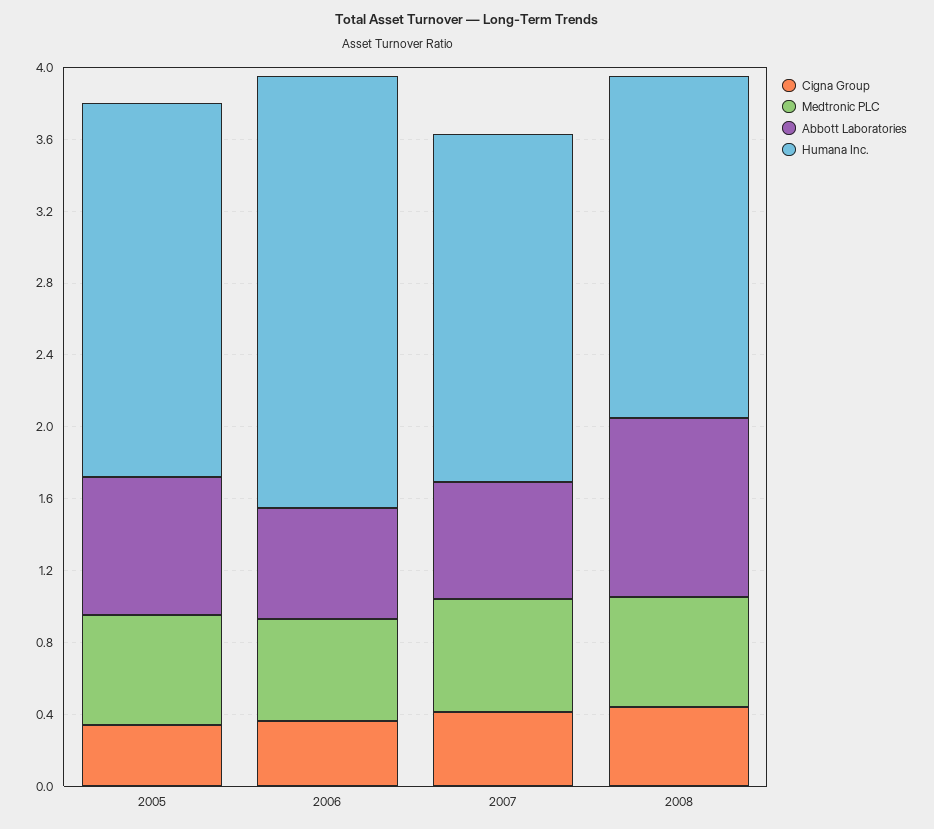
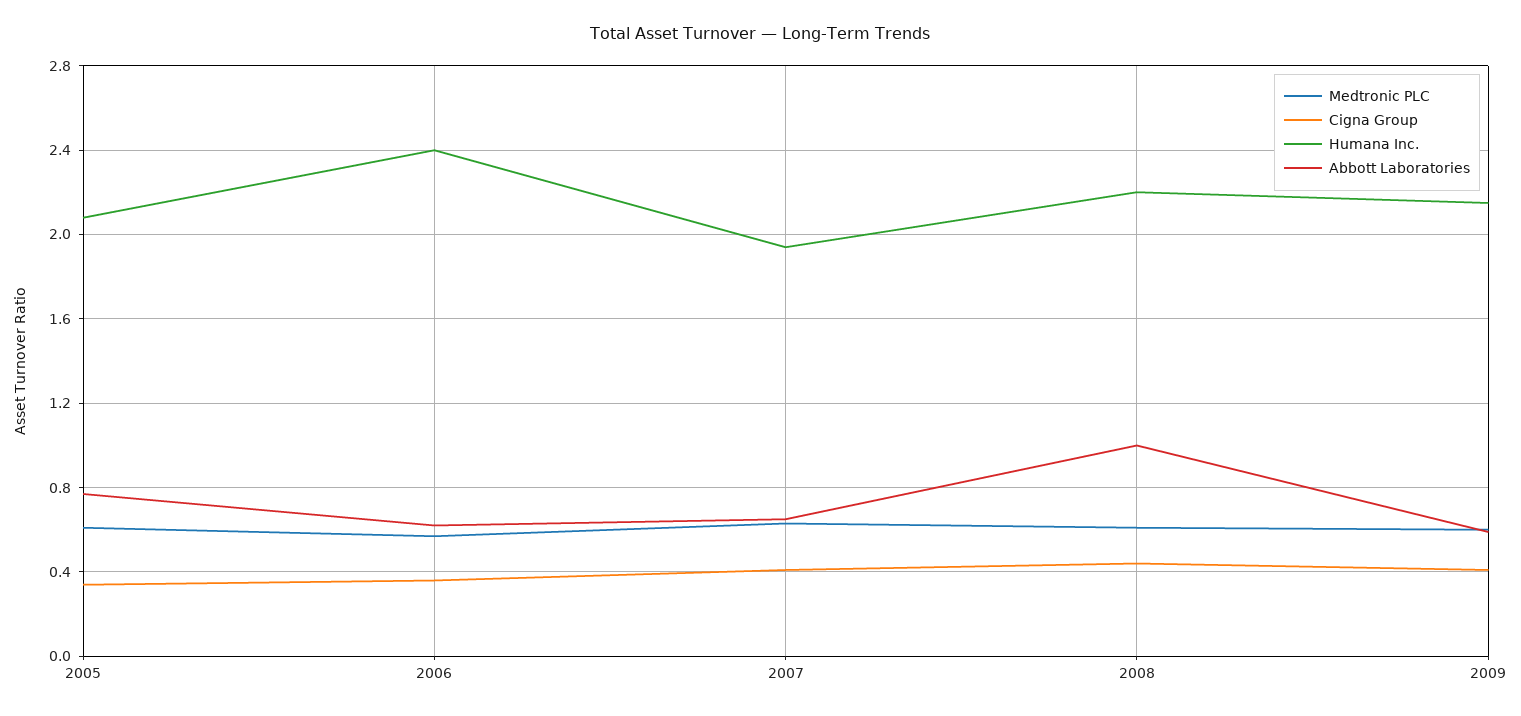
Humana Inc., 2008: 1.9 -> 2.2
Medtronic PLC, 2009: none -> 0.6
Cigna Group, 2009: none -> 0.4
Humana Inc., 2009: none -> 2.15
Abbott Laboratories, 2009: none -> 0.6

